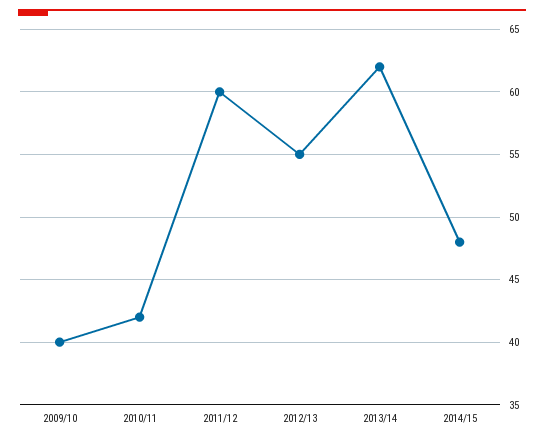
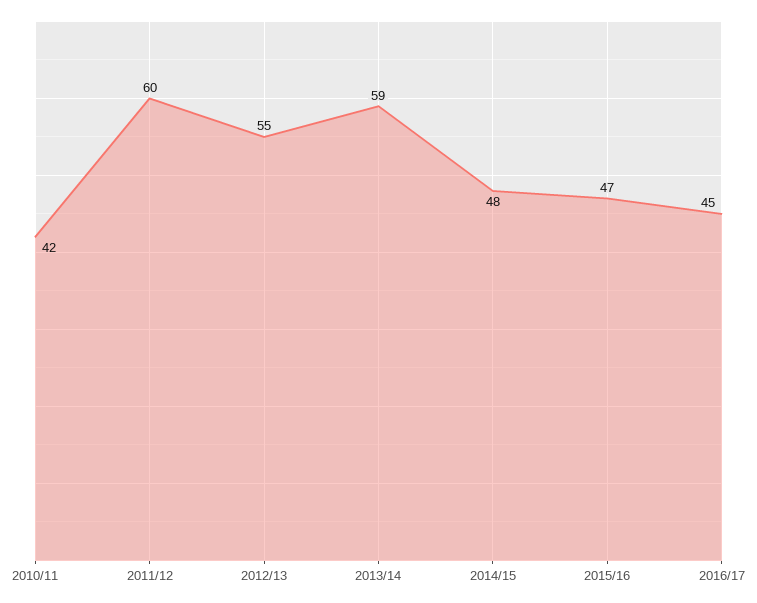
2009/10: 40 -> none
2013/14: 62 -> 59
2015/16: none -> 47
2016/17: none -> 45

